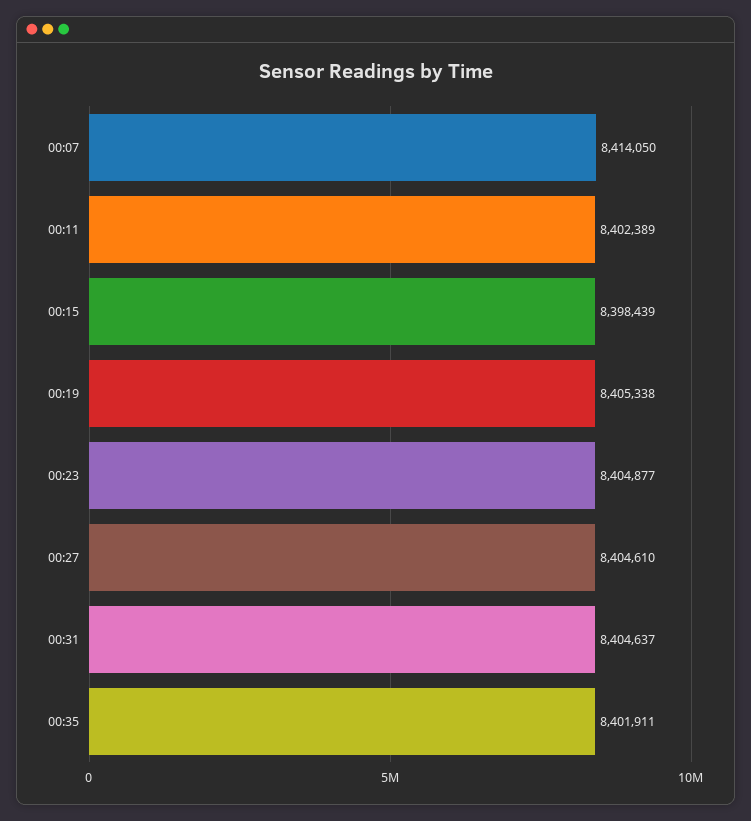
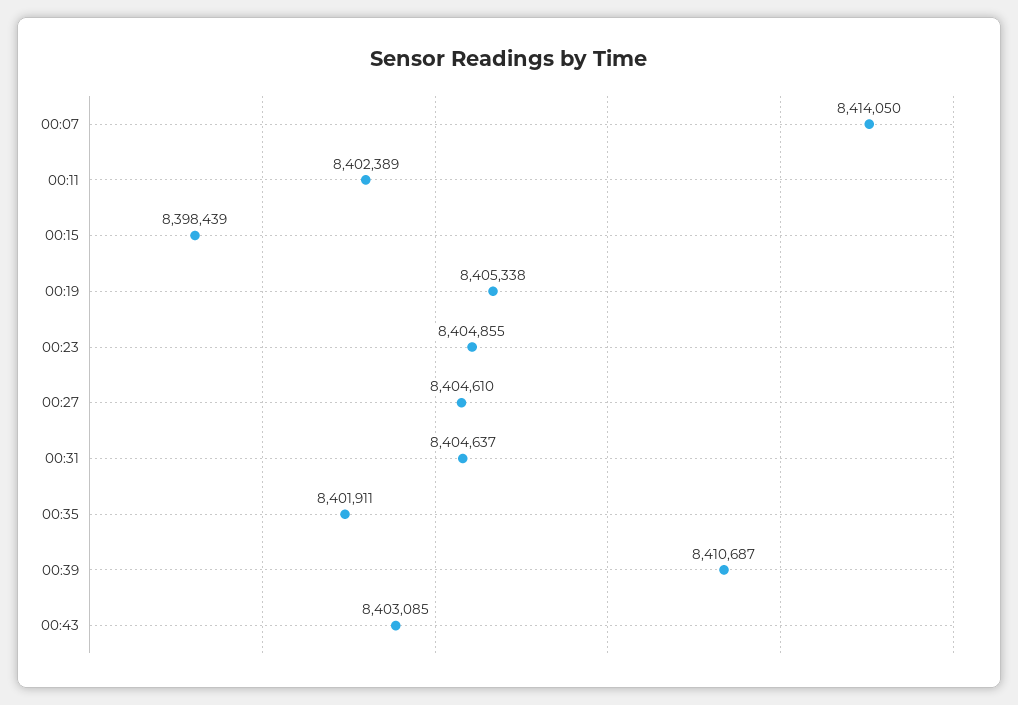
00:23: 8404877 -> 8404855
00:39: none -> 8410687
00:43: none -> 8403085

